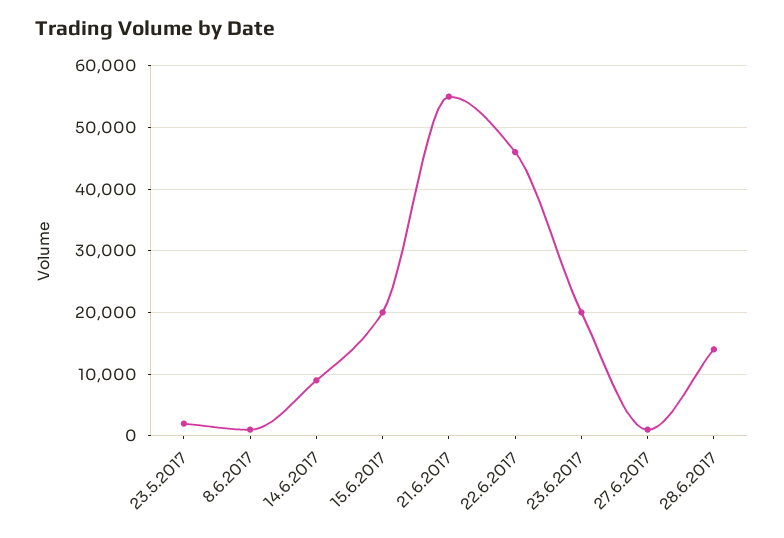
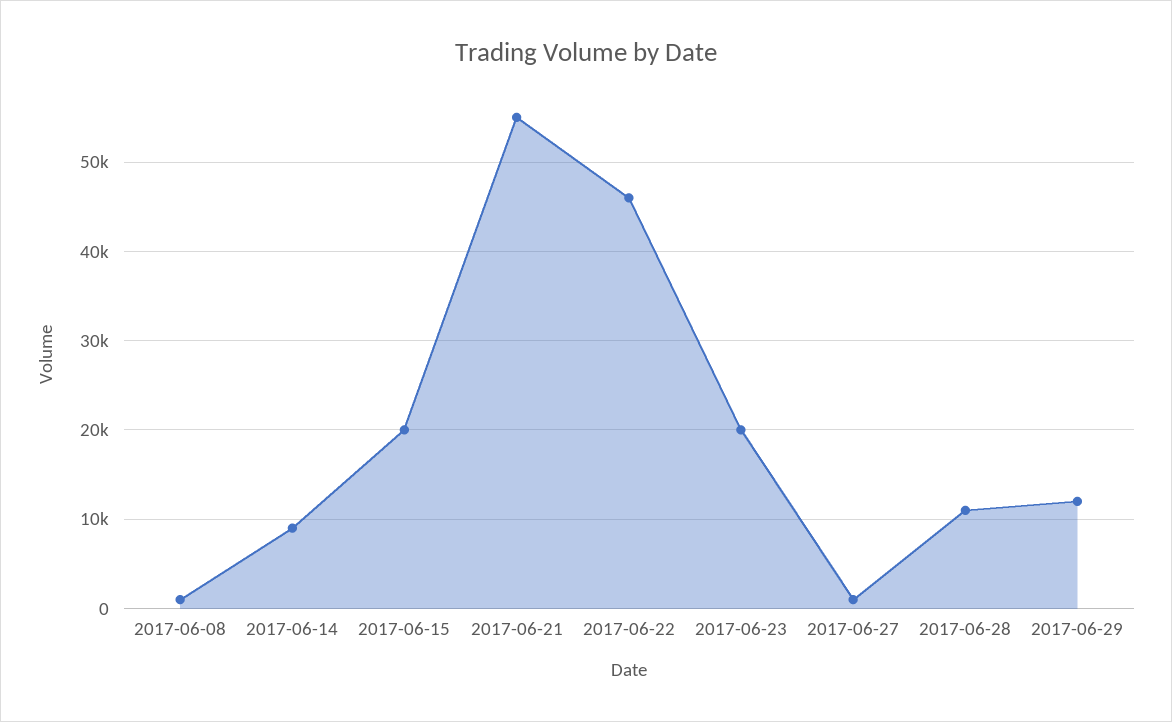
23.5.2017: 2000 -> none
28.6.2017: 14000 -> 11000
2017-06-29: none -> 12000

